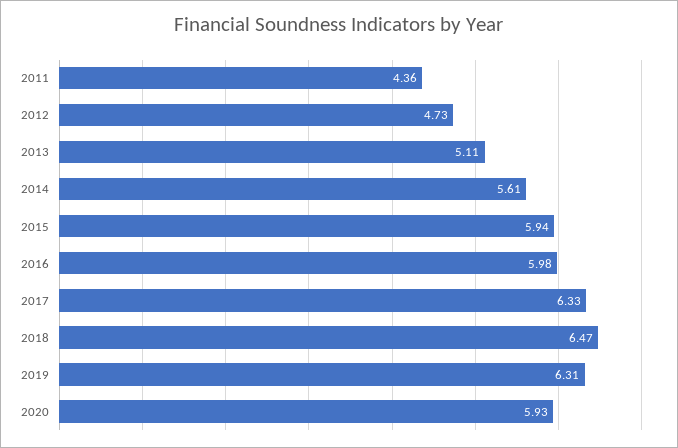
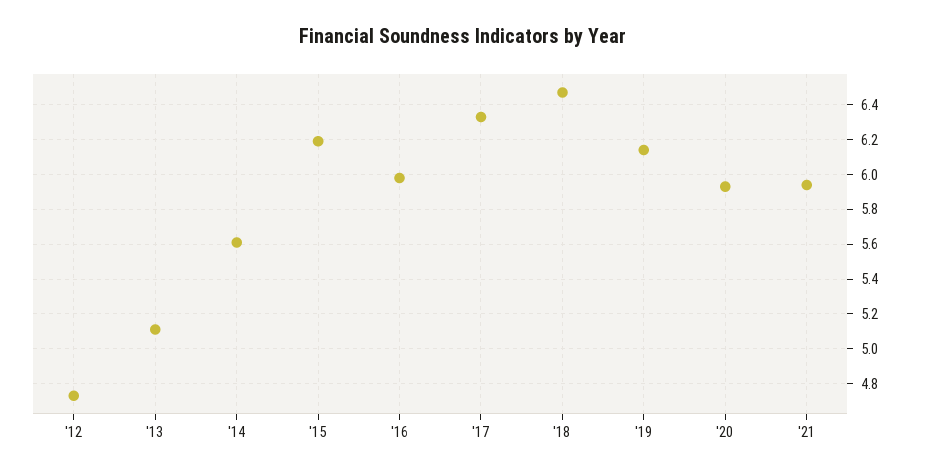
2011: 4.36 -> none
2015: 5.94 -> 6.2
2019: 6.31 -> 6.15
'21: none -> 5.95

